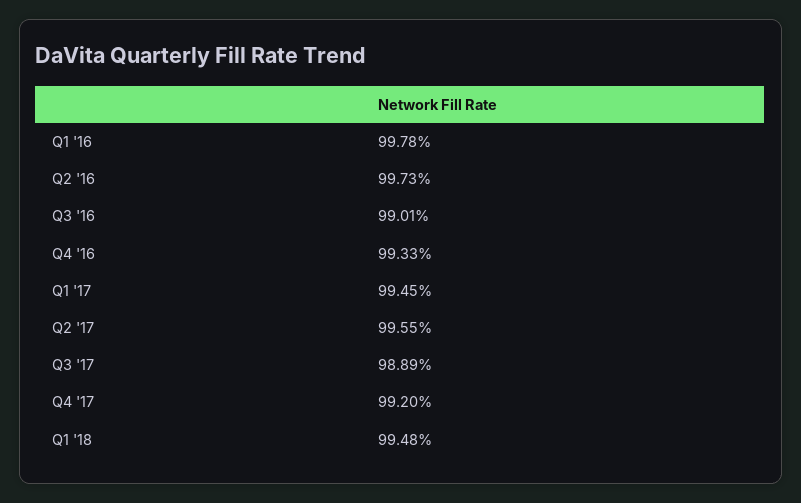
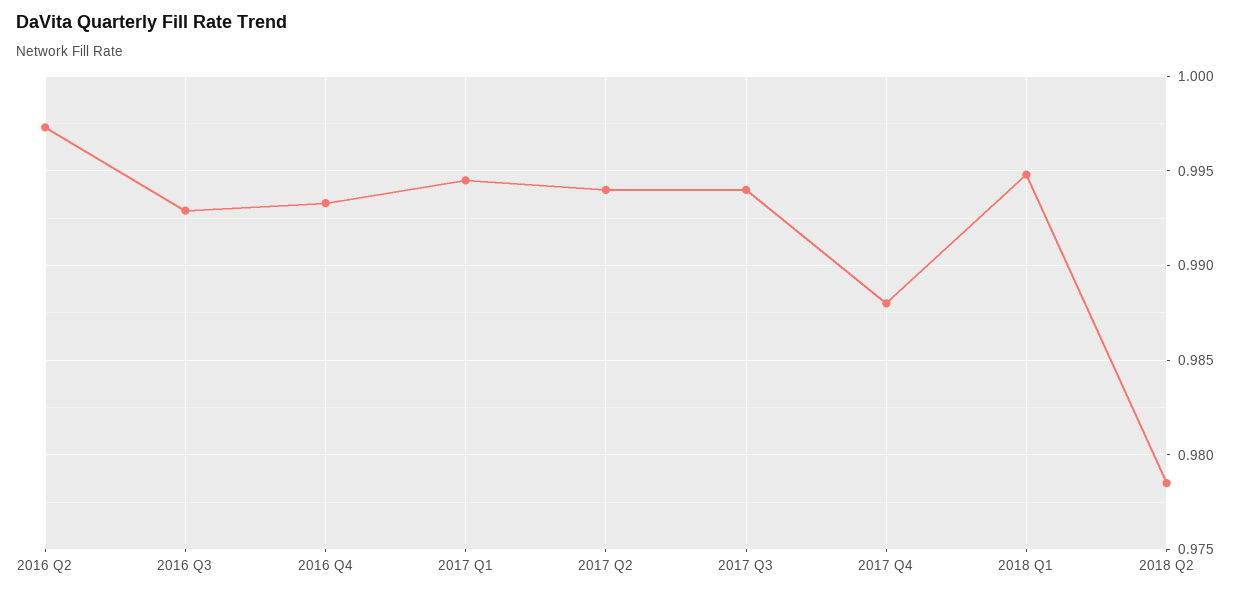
Q1 '16: 0.9978 -> none
Q3 '16: 0.9901 -> 0.993
Q2 '17: 0.9955 -> 0.994
Q3 '17: 0.9889 -> 0.994
Q4 '17: 0.992 -> 0.988
2018 Q2: none -> 0.9785

